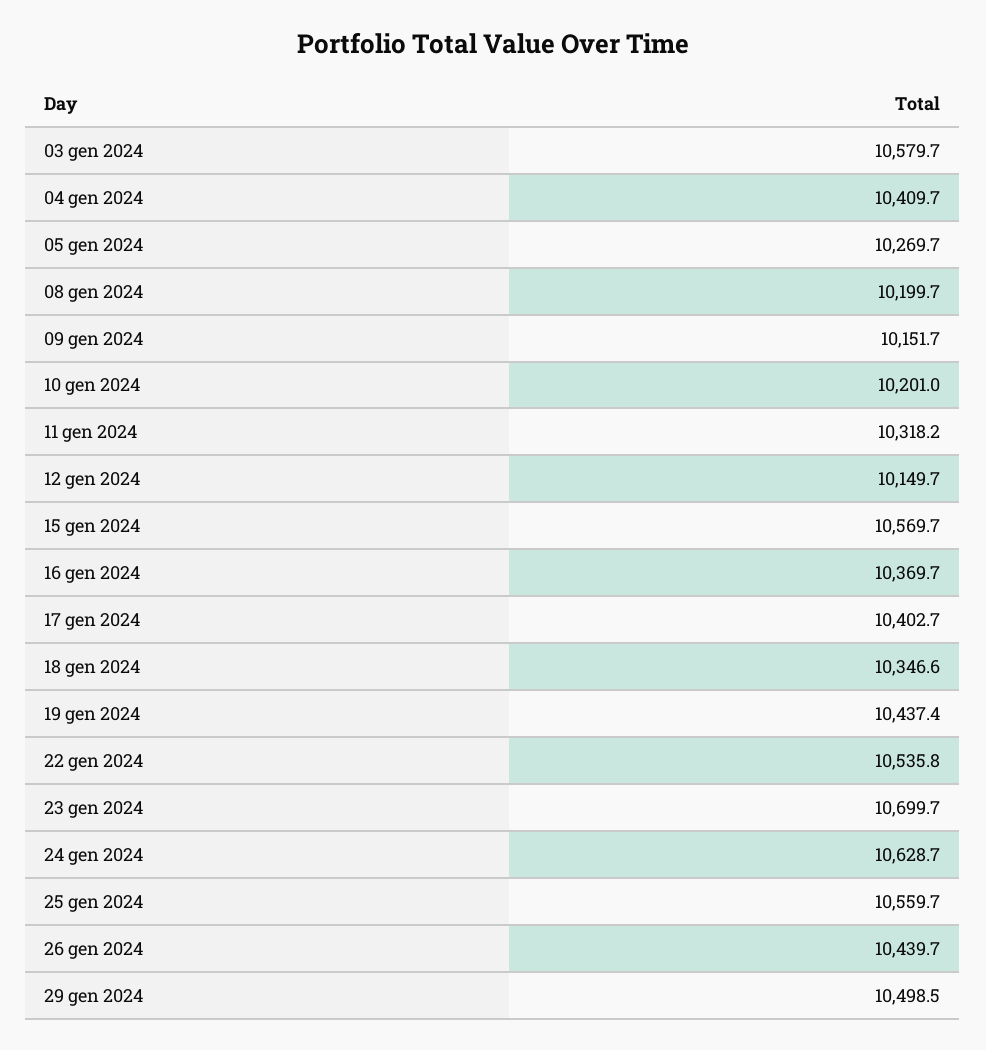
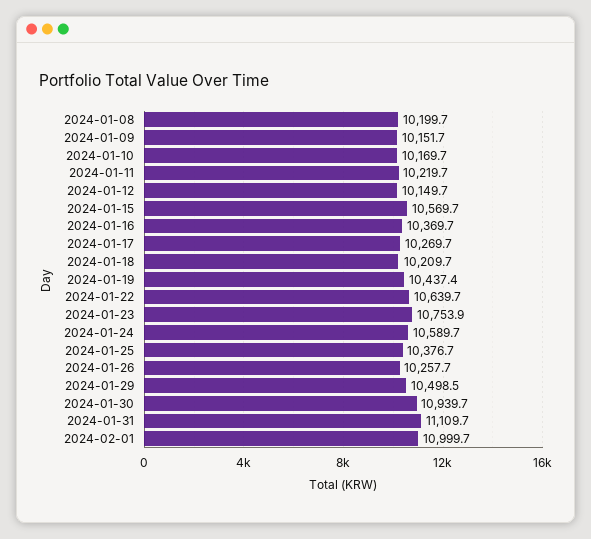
03 gen 2024: 10579.7 -> none
04 gen 2024: 10409.7 -> none
05 gen 2024: 10269.7 -> none
10 gen 2024: 10201 -> 10169.7
11 gen 2024: 10318.2 -> 10219.7
17 gen 2024: 10402.7 -> 10269.7
18 gen 2024: 10346.6 -> 10209.7
22 gen 2024: 10535.8 -> 10639.7
23 gen 2024: 10699.7 -> 10753.9
24 gen 2024: 10628.7 -> 10589.7
25 gen 2024: 10559.7 -> 10376.7
26 gen 2024: 10439.7 -> 10257.7
2024-01-30: none -> 10939.7
2024-01-31: none -> 11109.7
2024-02-01: none -> 10999.7

